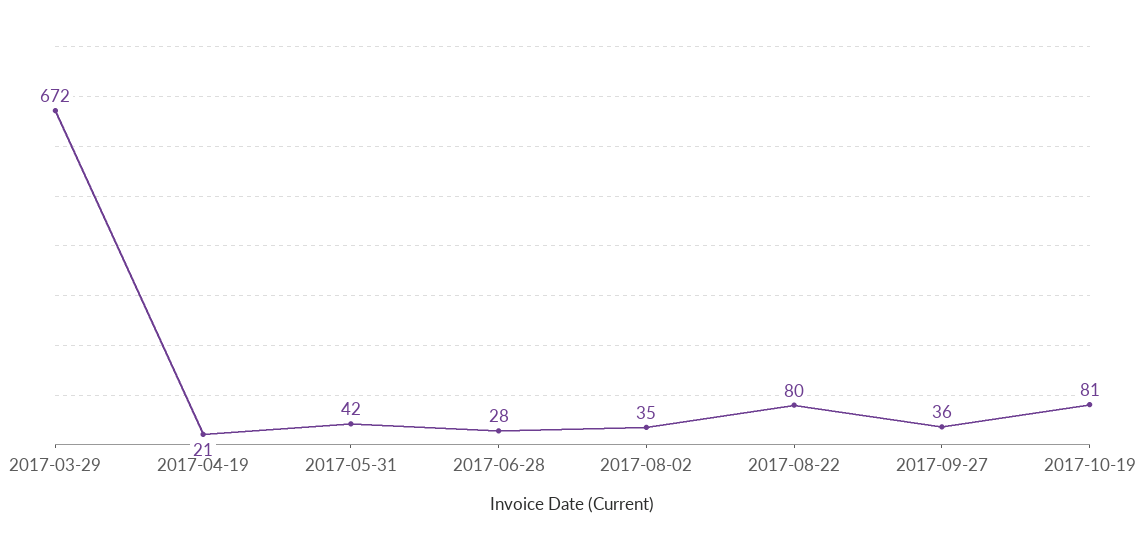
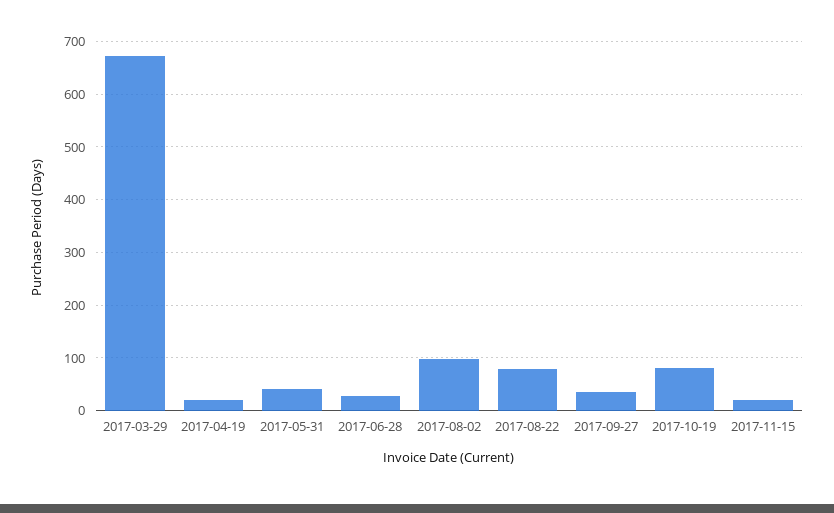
2017-08-02: 35 -> 100
2017-11-15: none -> 20

